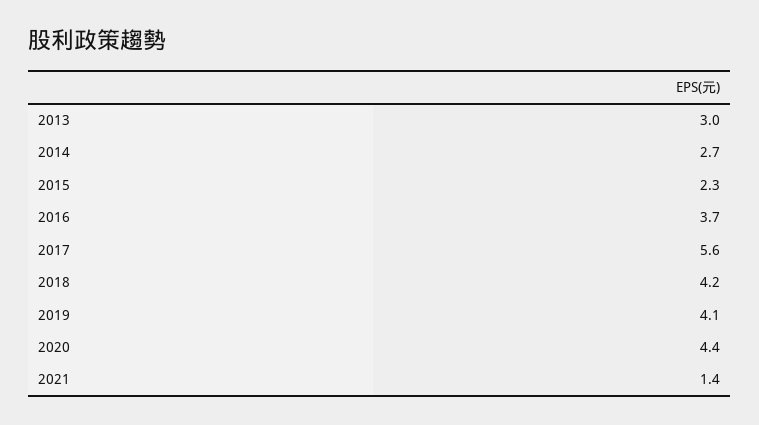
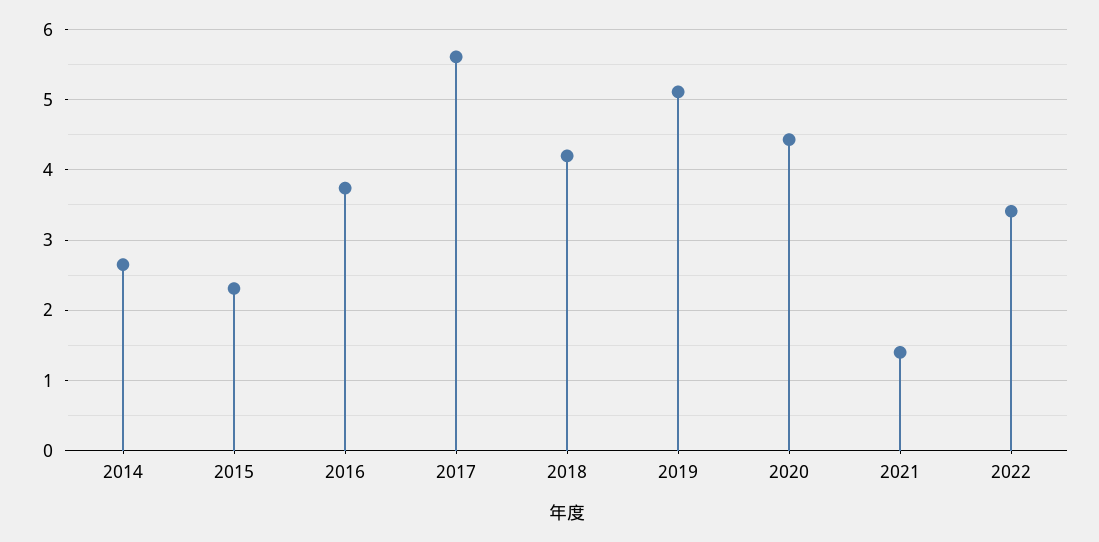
2013: 3 -> none
2019: 4.1 -> 5.1
2022: none -> 3.4

